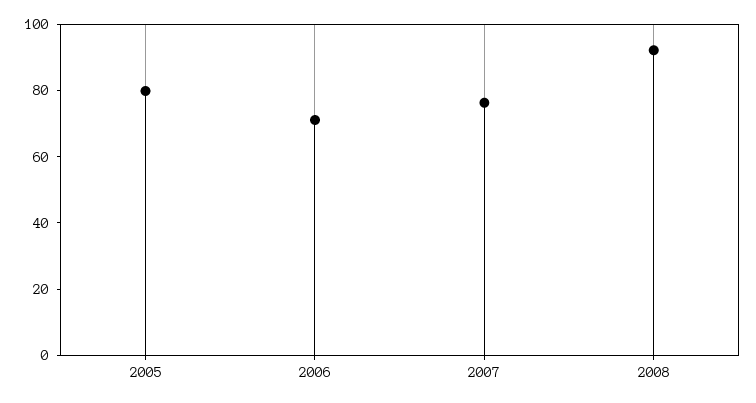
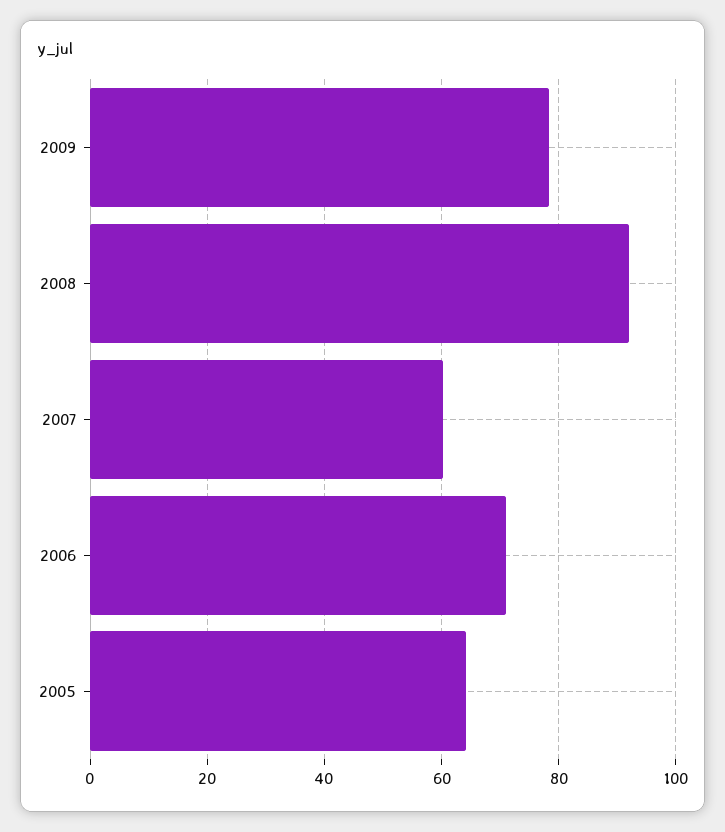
2005: 80 -> 64
2007: 75 -> 60
2009: none -> 78

